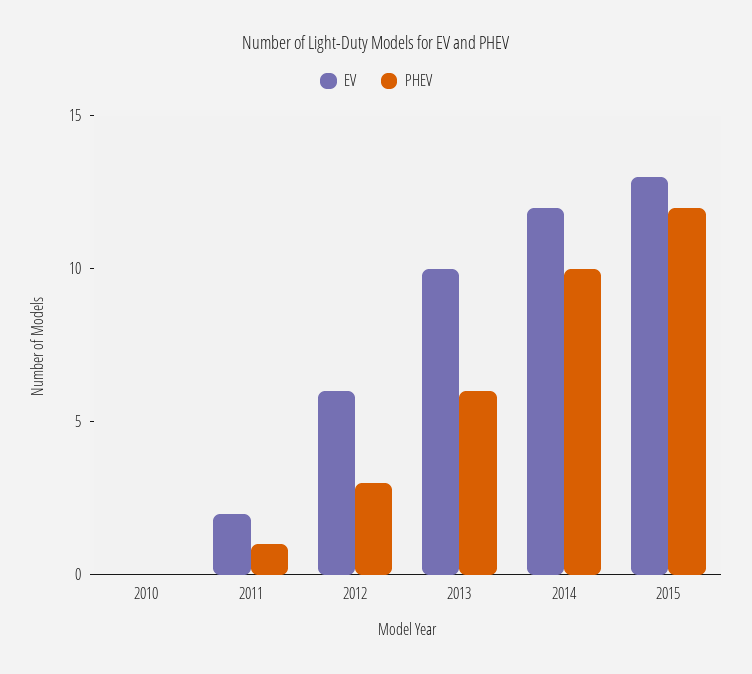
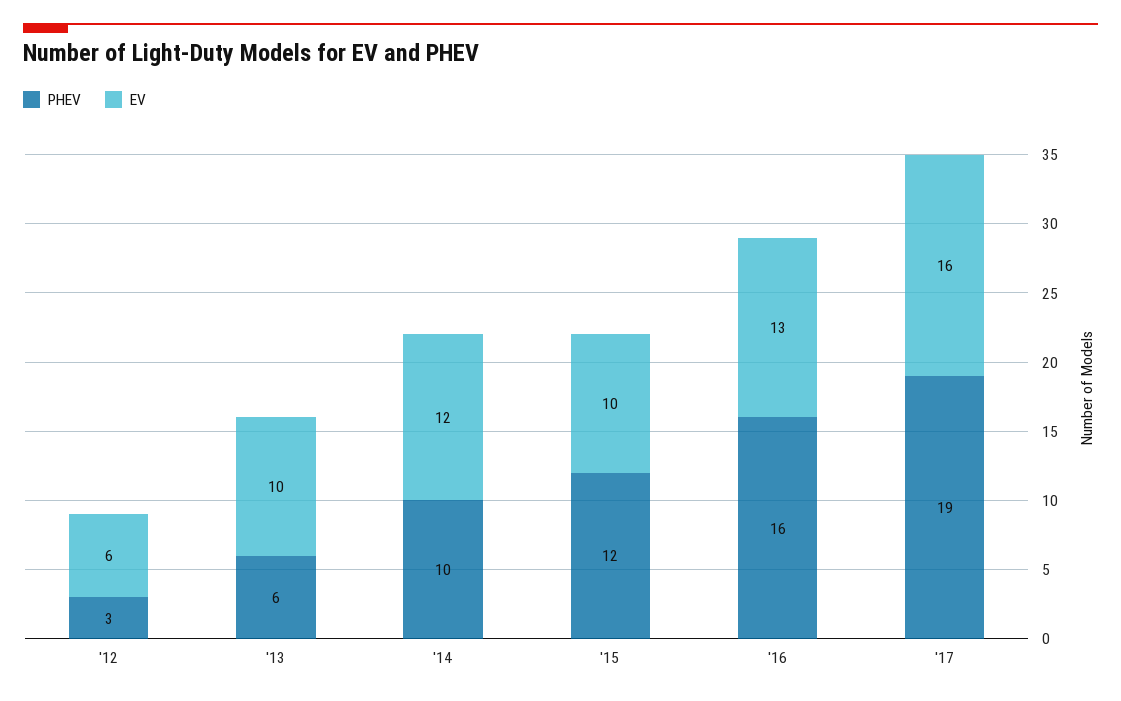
EV, 2010: 0 -> none
PHEV, 2010: 0 -> none
EV, 2011: 2 -> none
PHEV, 2011: 1 -> none
EV, 2015: 13 -> 10
PHEV, '16: none -> 16
EV, '16: none -> 13
PHEV, '17: none -> 19
EV, '17: none -> 16

